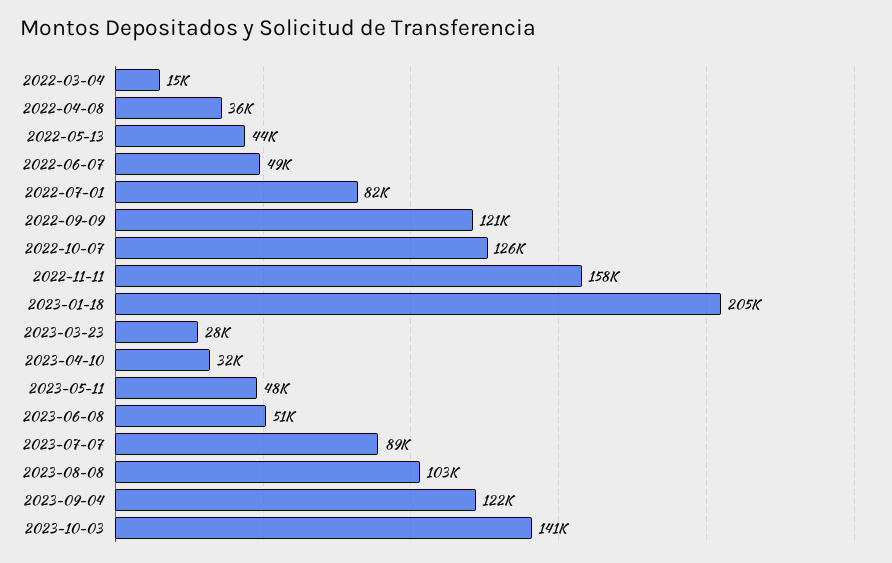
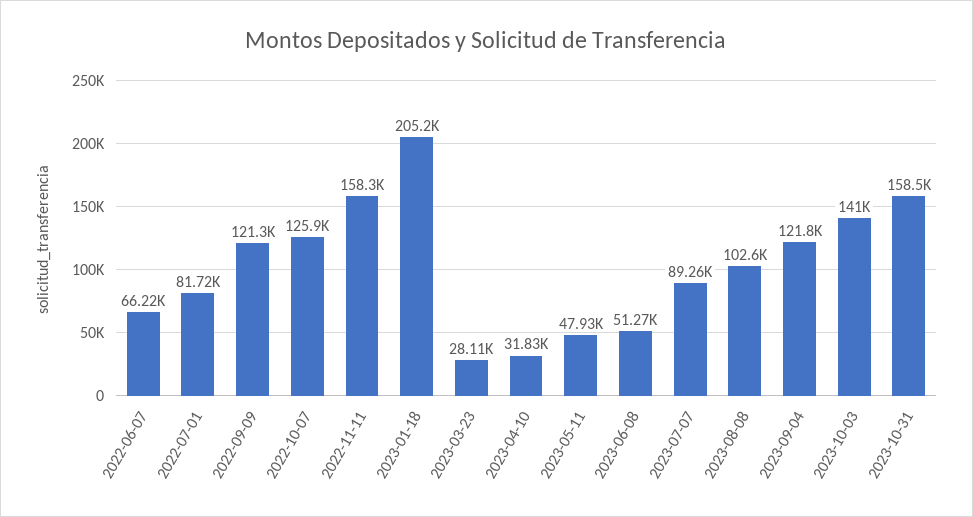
2022-03-04: 15000 -> none
2022-04-08: 36000 -> none
2022-05-13: 44000 -> none
2022-06-07: 49000 -> 66220
2023-10-31: none -> 158500

